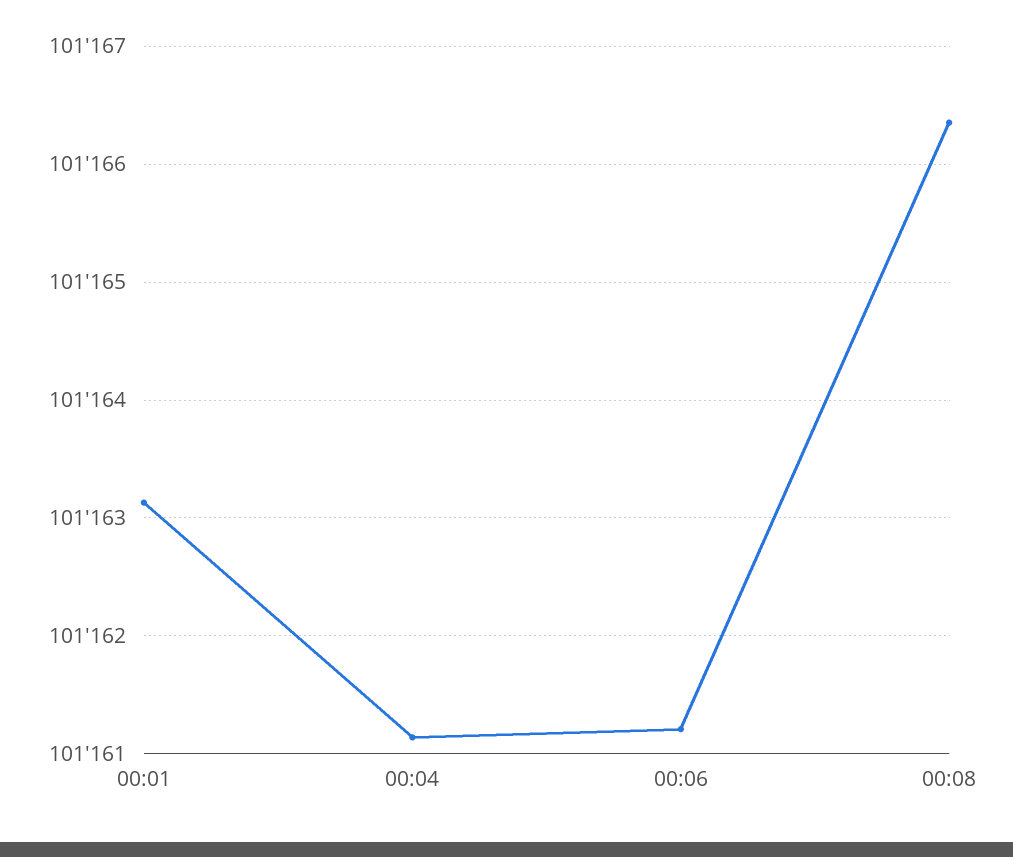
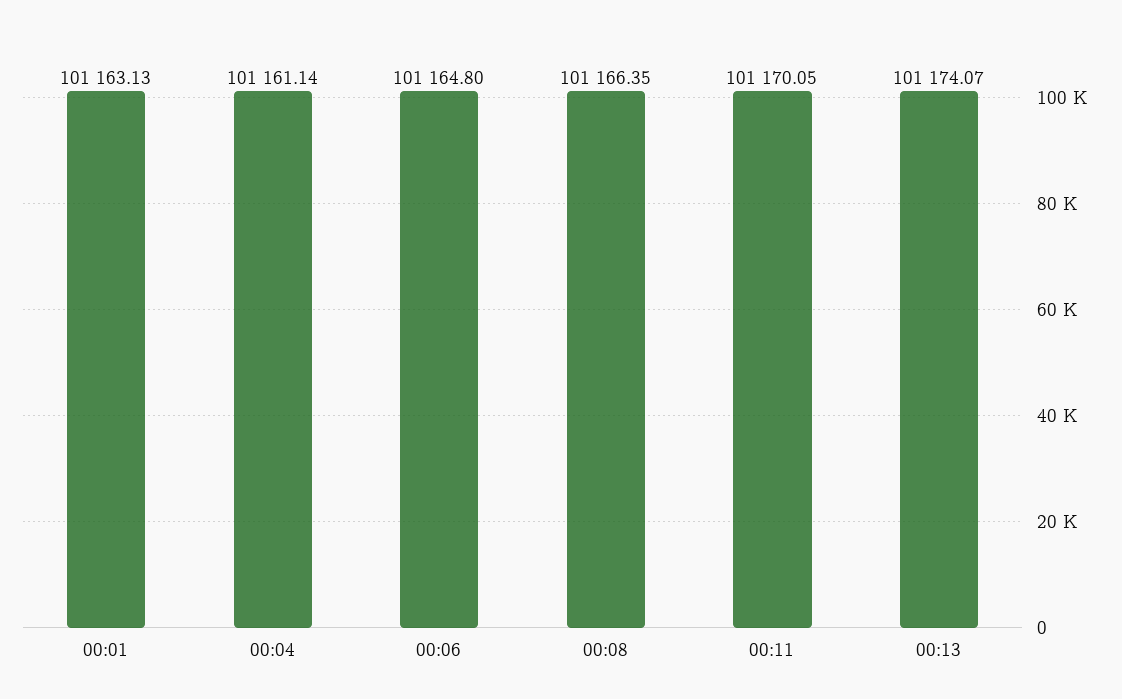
00:06: 101161.2 -> 101164.8
00:11: none -> 101170.05
00:13: none -> 101174.07

